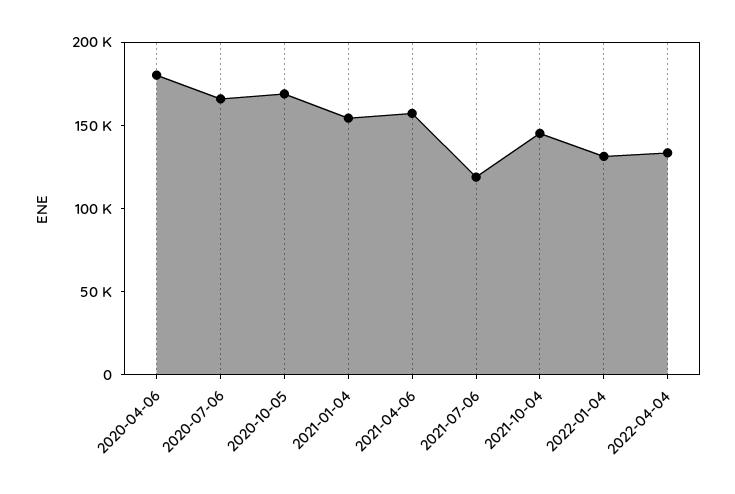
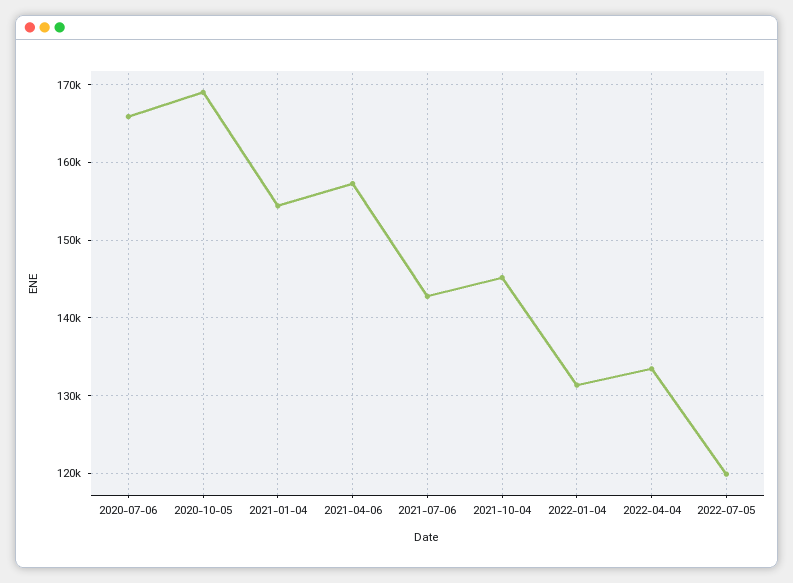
2020-04-06: 180000 -> none
2021-07-06: 120000 -> 143000
2022-07-05: none -> 120000

